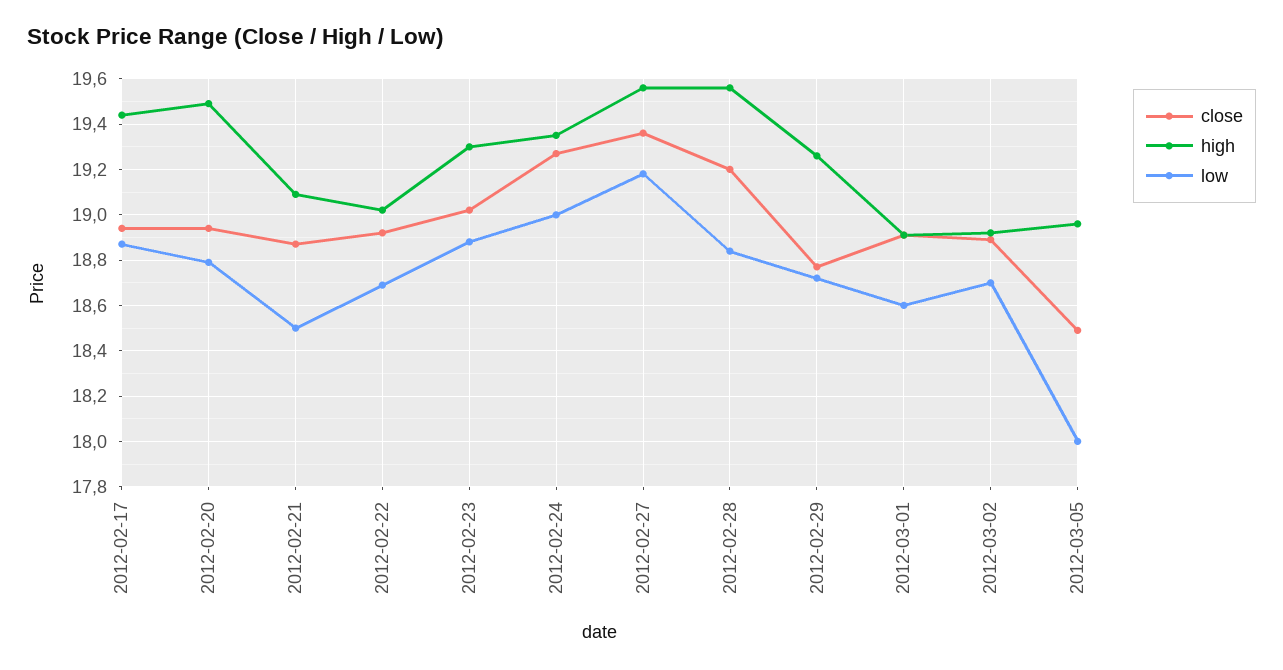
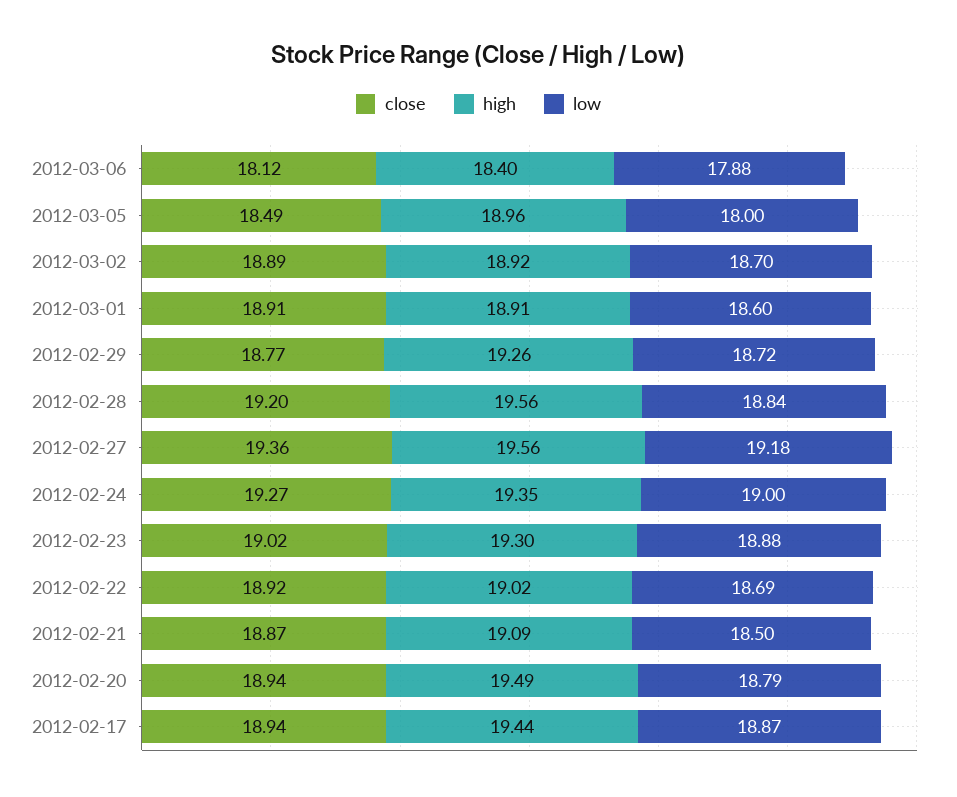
close, 2012-03-06: none -> 18.12
high, 2012-03-06: none -> 18.4
low, 2012-03-06: none -> 17.88

